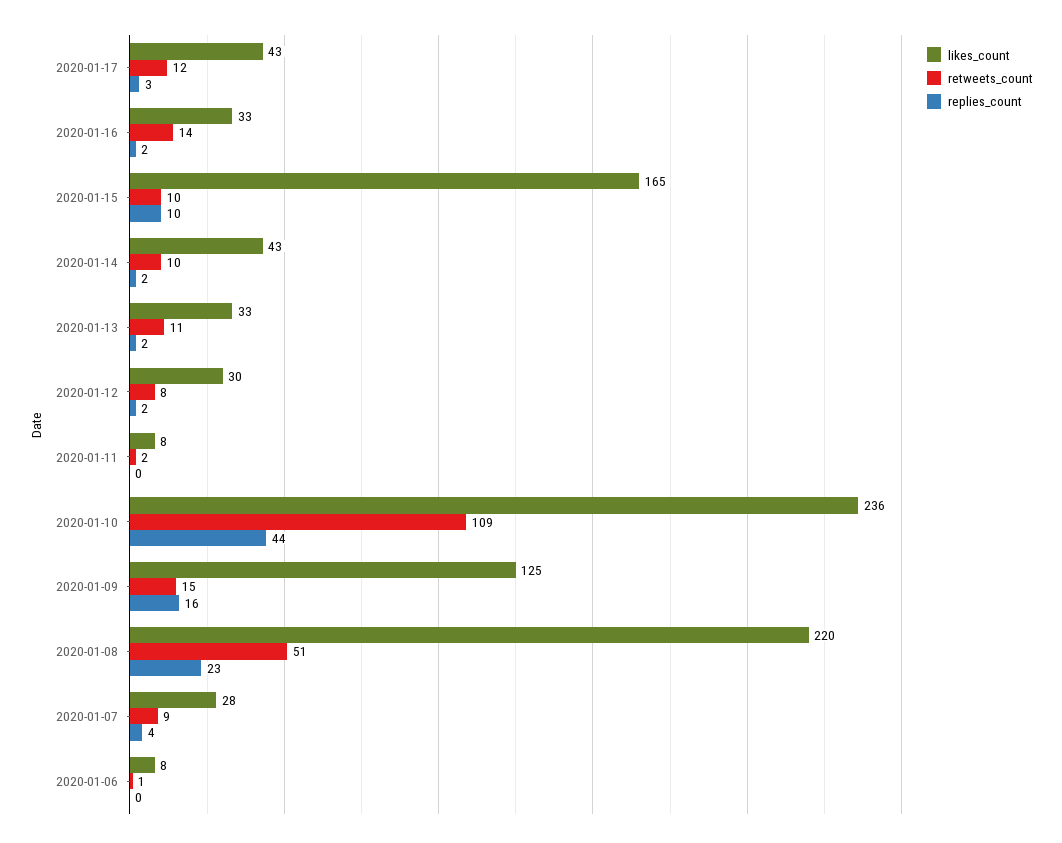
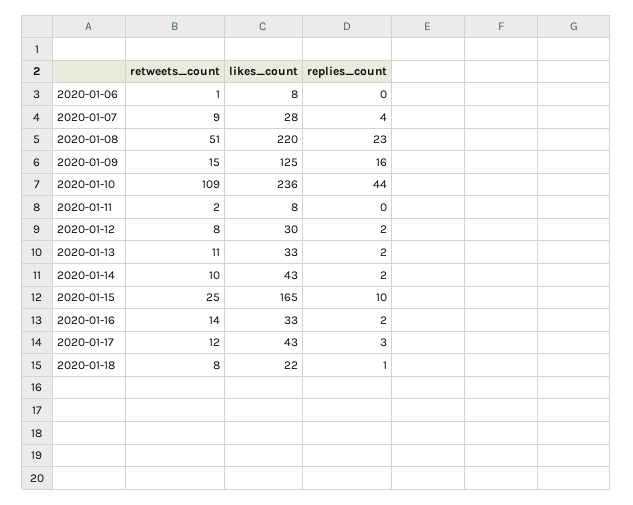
retweets_count, 2020-01-15: 10 -> 25
retweets_count, 2020-01-18: none -> 8
likes_count, 2020-01-18: none -> 22
replies_count, 2020-01-18: none -> 1

